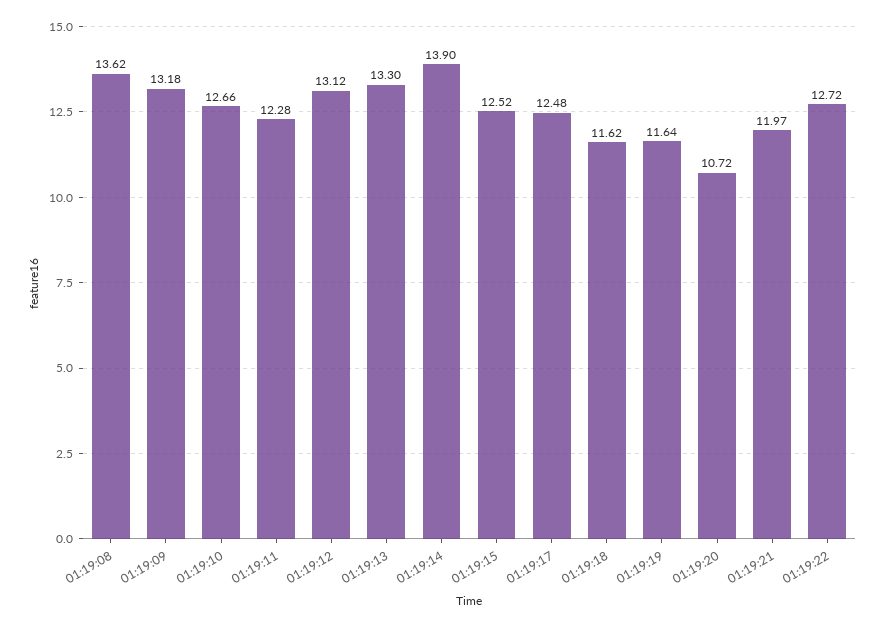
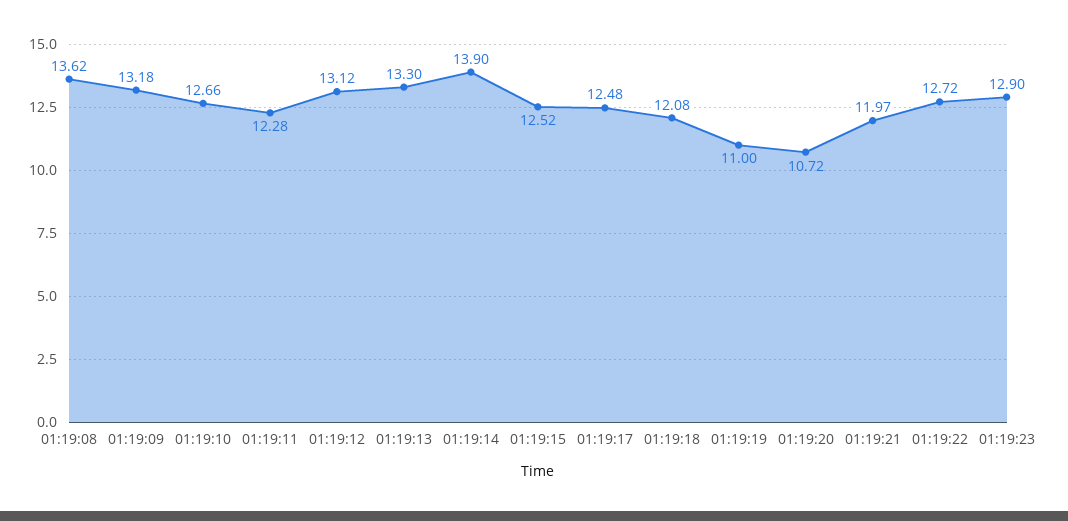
01:19:18: 11.62 -> 12.08
01:19:19: 11.64 -> 11
01:19:23: none -> 12.9

